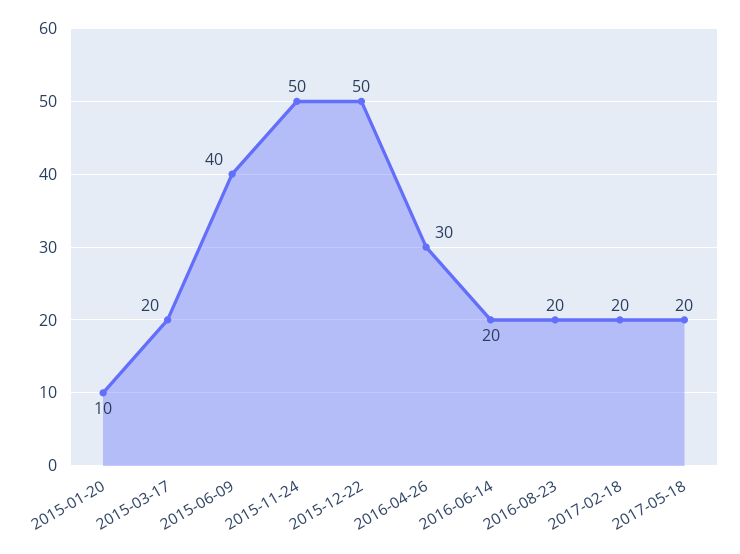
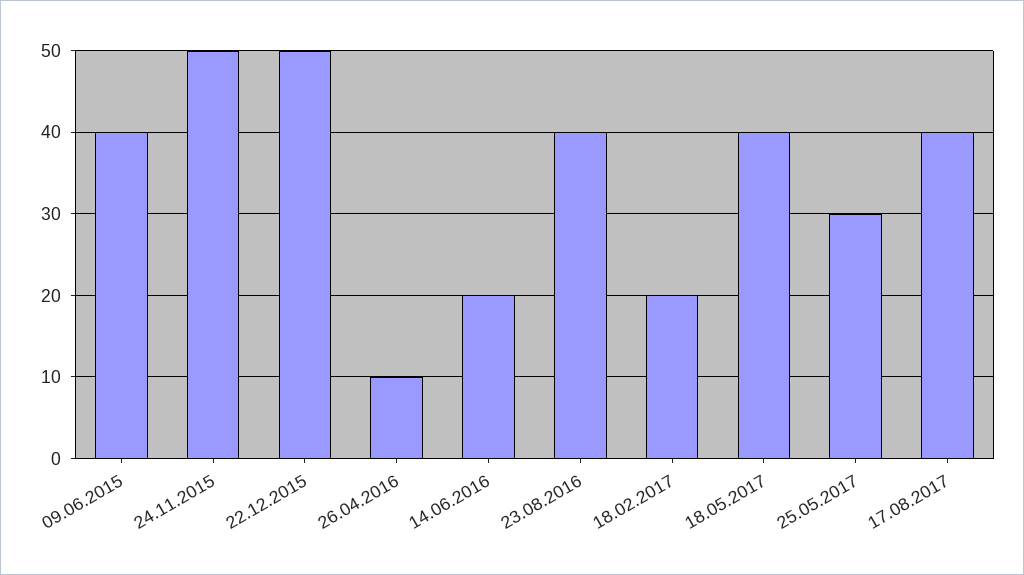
2015-01-20: 10 -> none
2015-03-17: 20 -> none
2016-04-26: 30 -> 10
2016-08-23: 20 -> 40
2017-05-18: 20 -> 40
25.05.2017: none -> 30
17.08.2017: none -> 40

